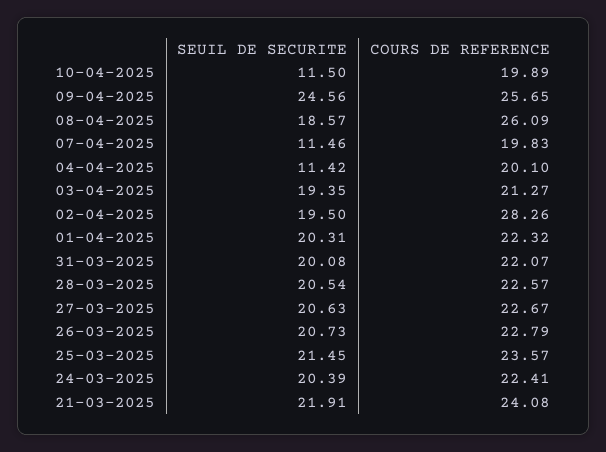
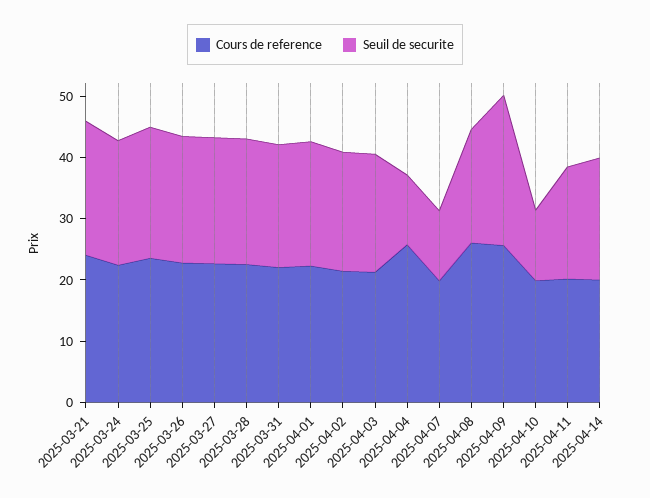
COURS DE REFERENCE, 04-04-2025: 20.1 -> 26
COURS DE REFERENCE, 02-04-2025: 28.26 -> 22
COURS DE REFERENCE, 2025-04-11: none -> 20
SEUIL DE SECURITE, 2025-04-11: none -> 18
COURS DE REFERENCE, 2025-04-14: none -> 20
SEUIL DE SECURITE, 2025-04-14: none -> 20

